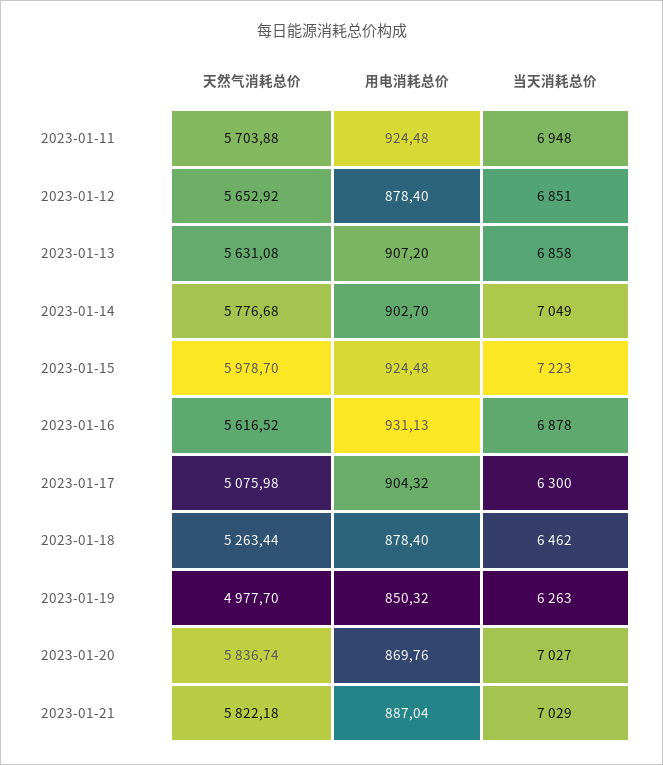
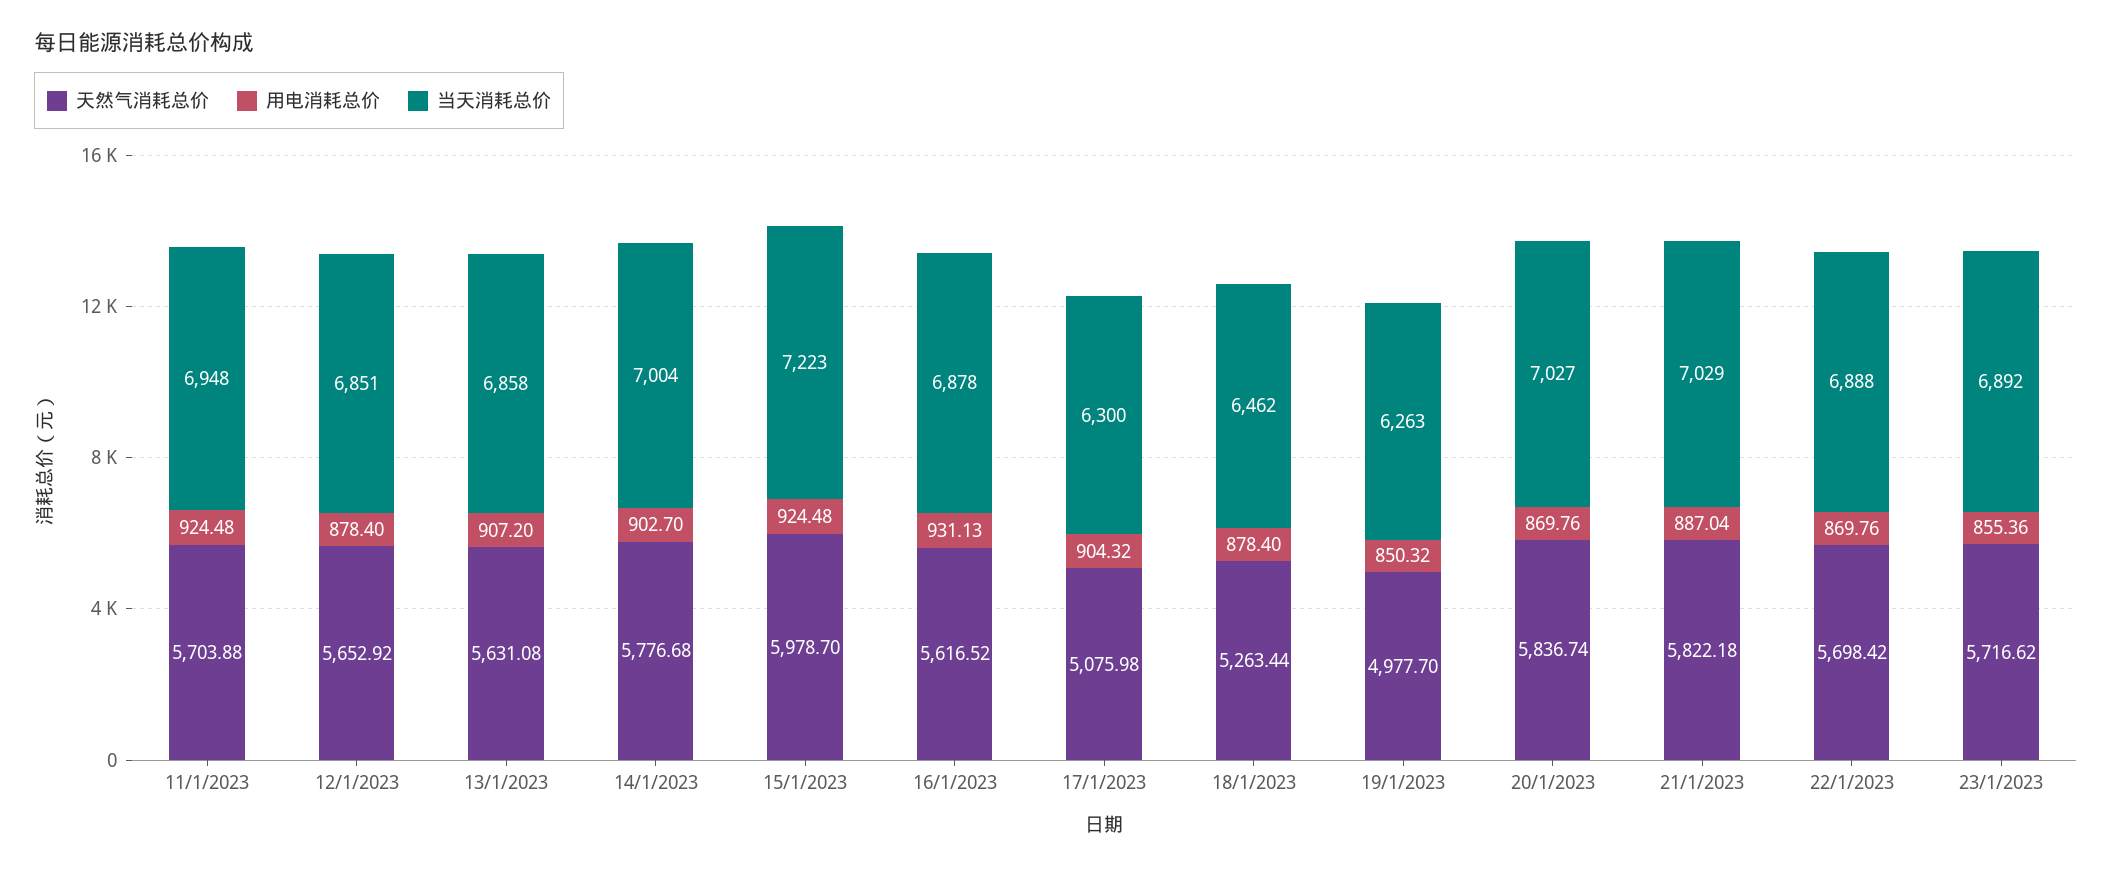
当天消耗总价, 2023-01-14: 7049 -> 7004
天然气消耗总价, 22/1/2023: none -> 5698.42
用电消耗总价, 22/1/2023: none -> 869.76
当天消耗总价, 22/1/2023: none -> 6888
天然气消耗总价, 23/1/2023: none -> 5716.62
用电消耗总价, 23/1/2023: none -> 855.36
当天消耗总价, 23/1/2023: none -> 6892

